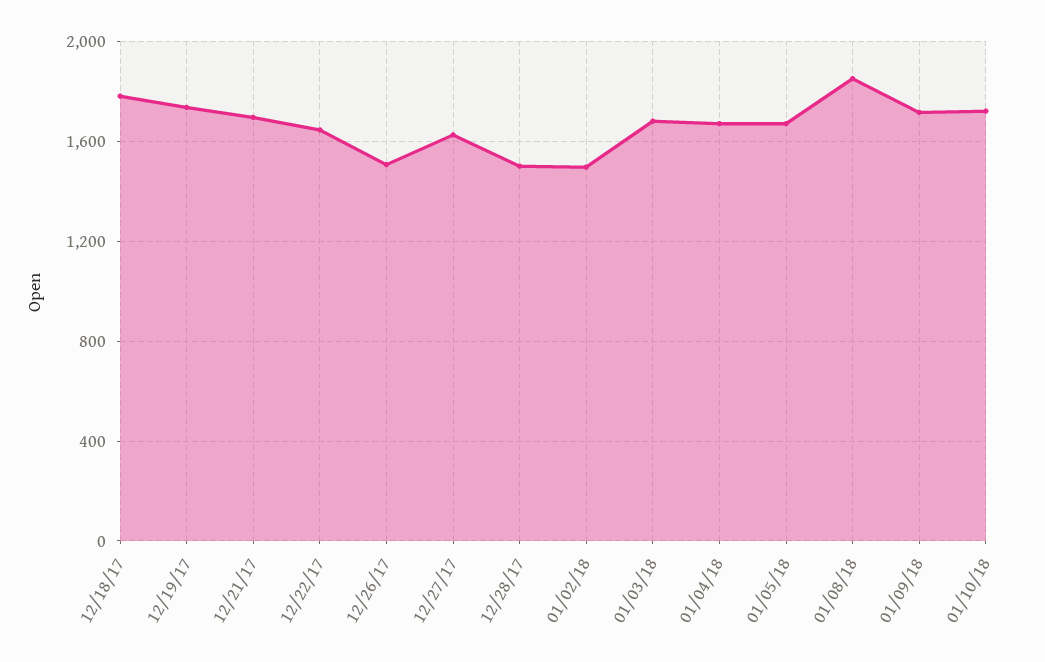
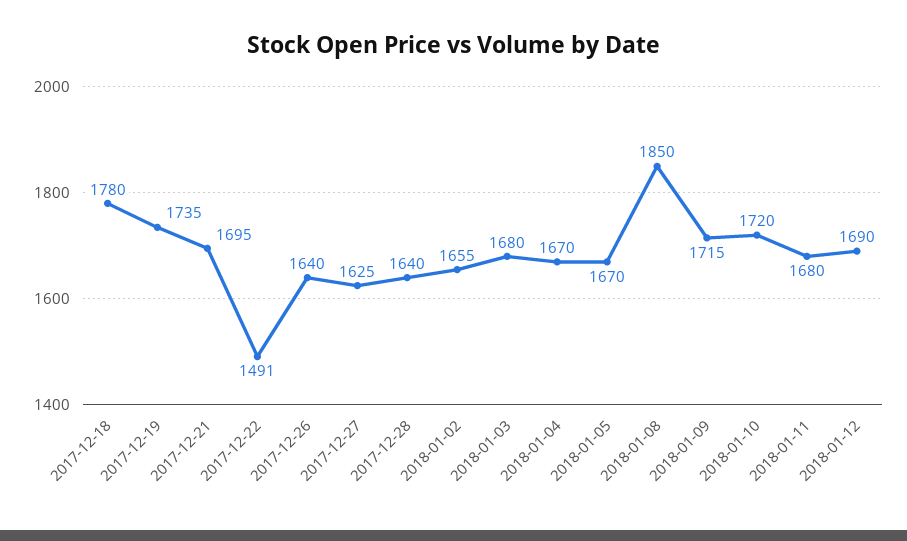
12/22/17: 1650 -> 1491
12/26/17: 1500 -> 1640
12/28/17: 1500 -> 1640
01/02/18: 1500 -> 1655
2018-01-11: none -> 1680
2018-01-12: none -> 1690

